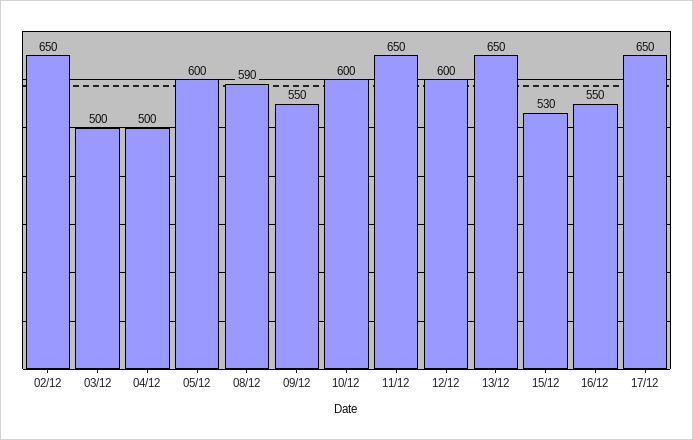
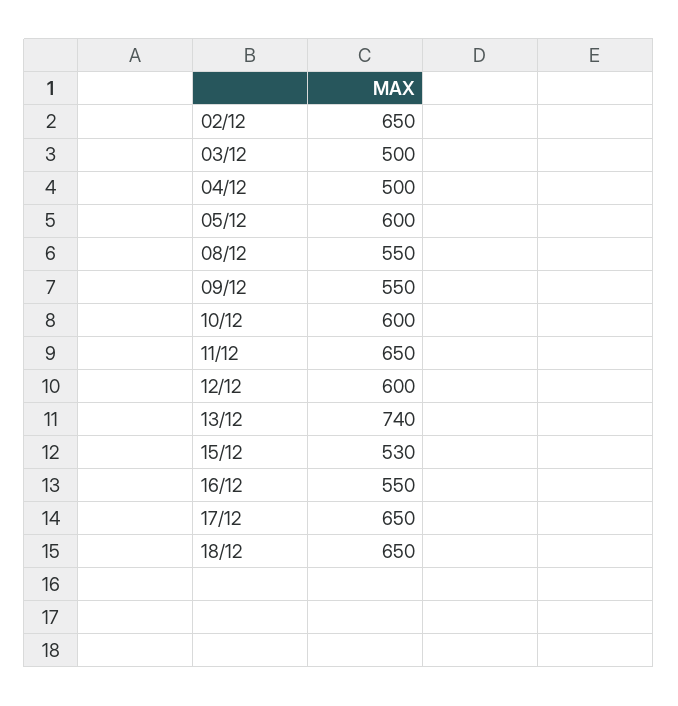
08/12: 590 -> 550
13/12: 650 -> 740
18/12: none -> 650

